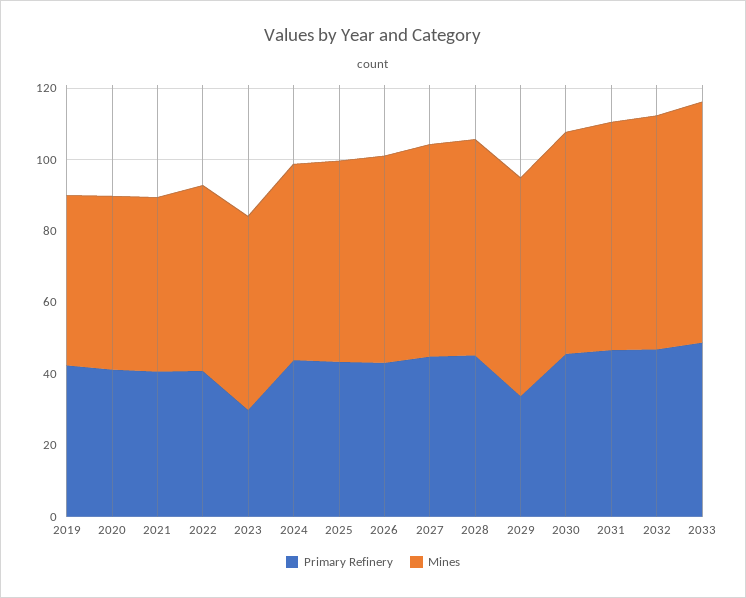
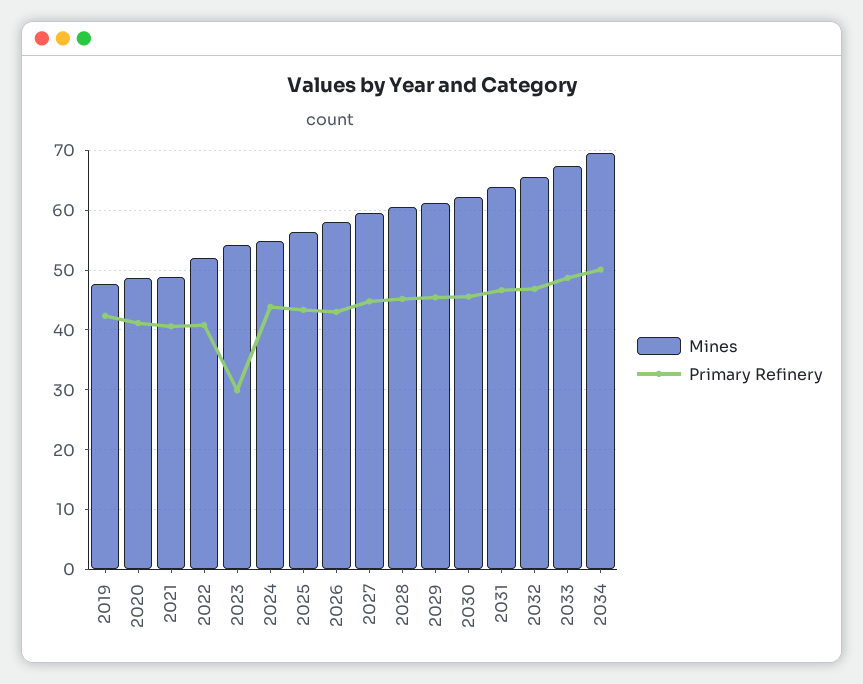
Primary Refinery, 2029: 35 -> 46
Mines, 2034: none -> 70
Primary Refinery, 2034: none -> 50

